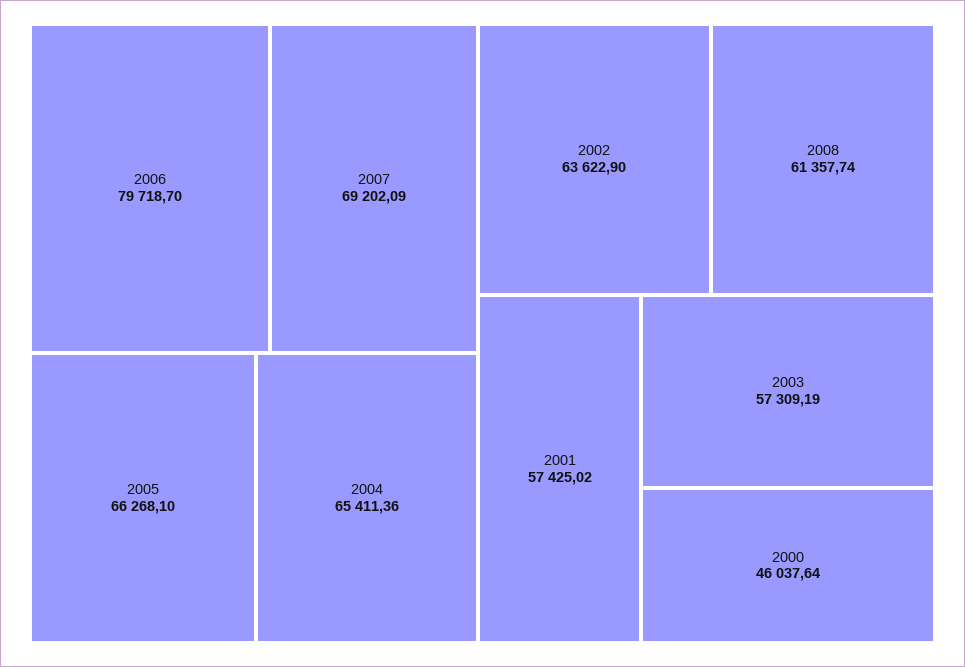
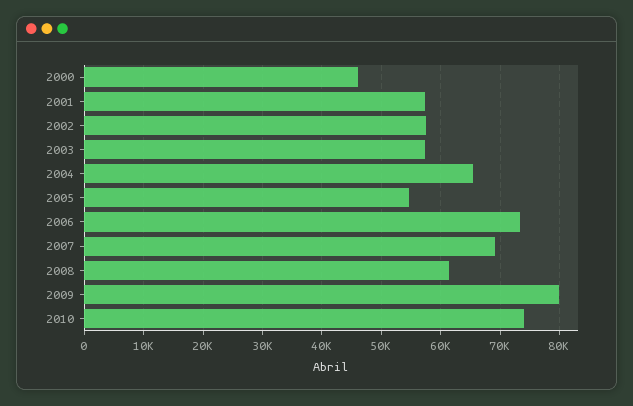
2006: 79718.7 -> 74000
2005: 66268.1 -> 54000
2002: 63622.9 -> 58000
2009: none -> 80000
2010: none -> 74000

